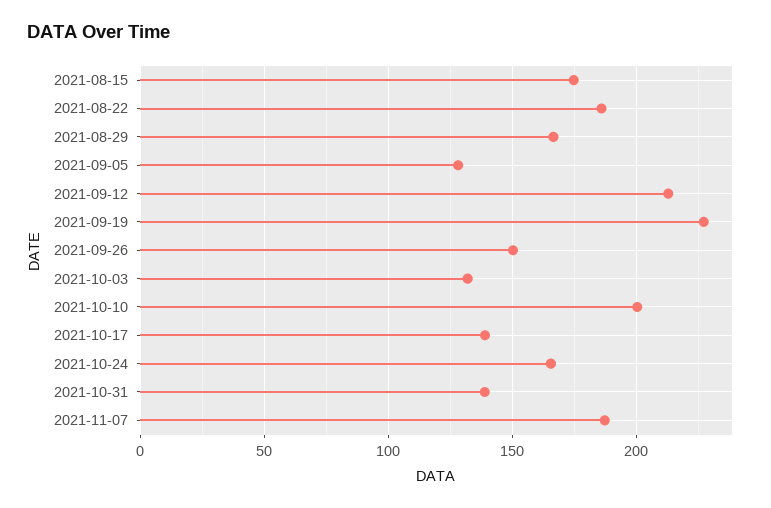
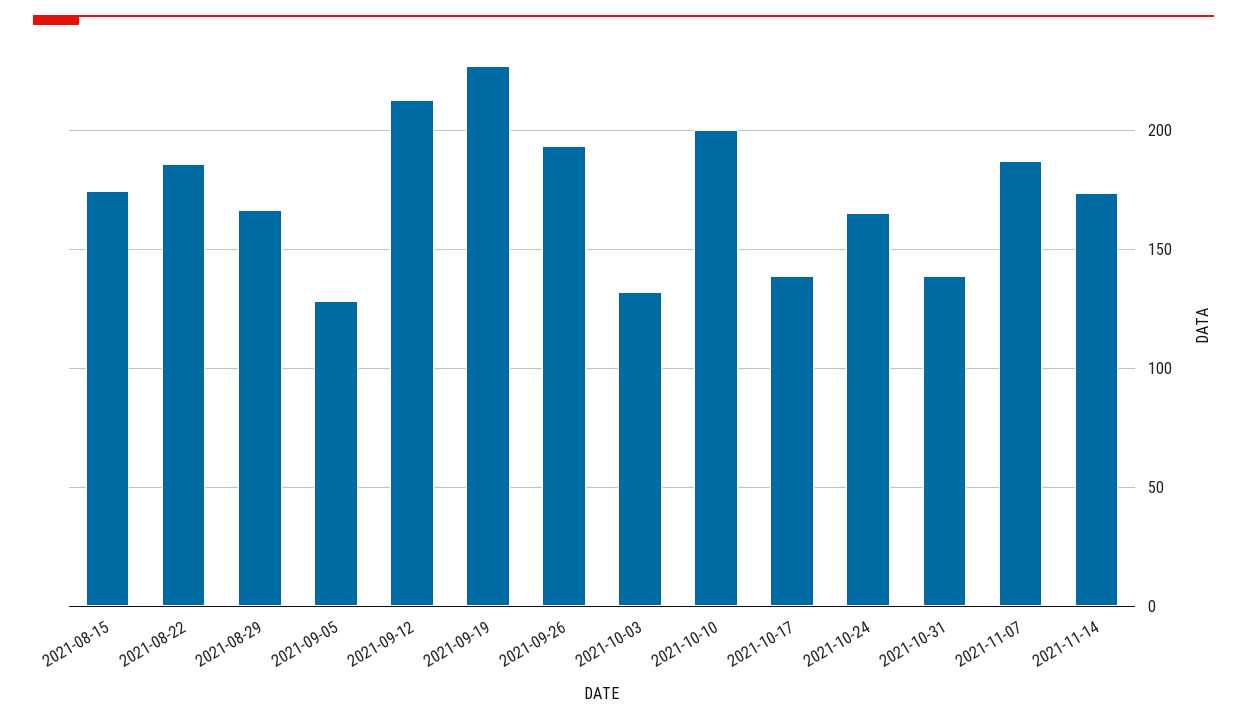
2021-09-26: 150 -> 195
2021-11-14: none -> 175

